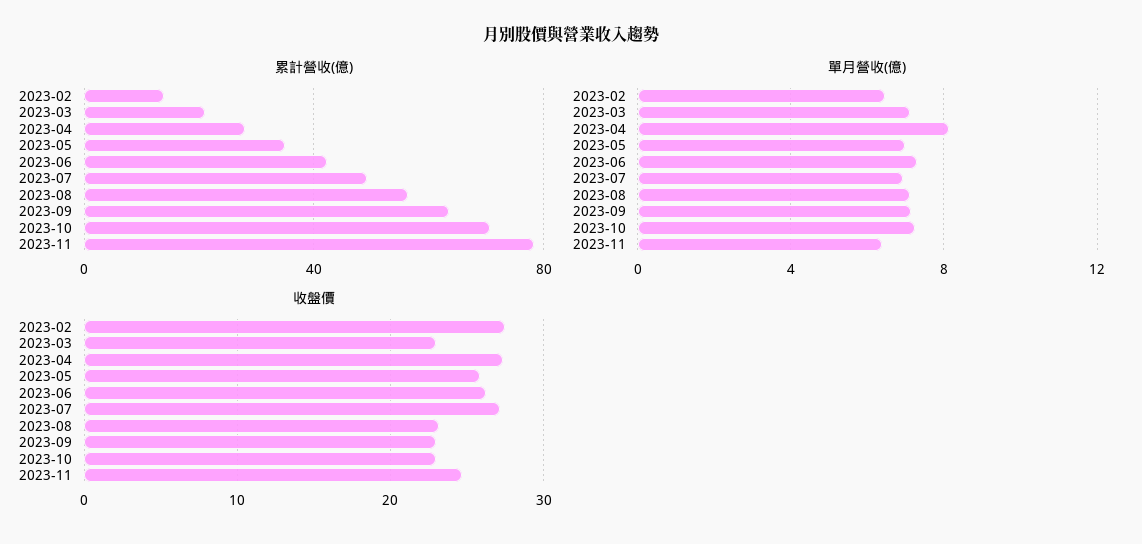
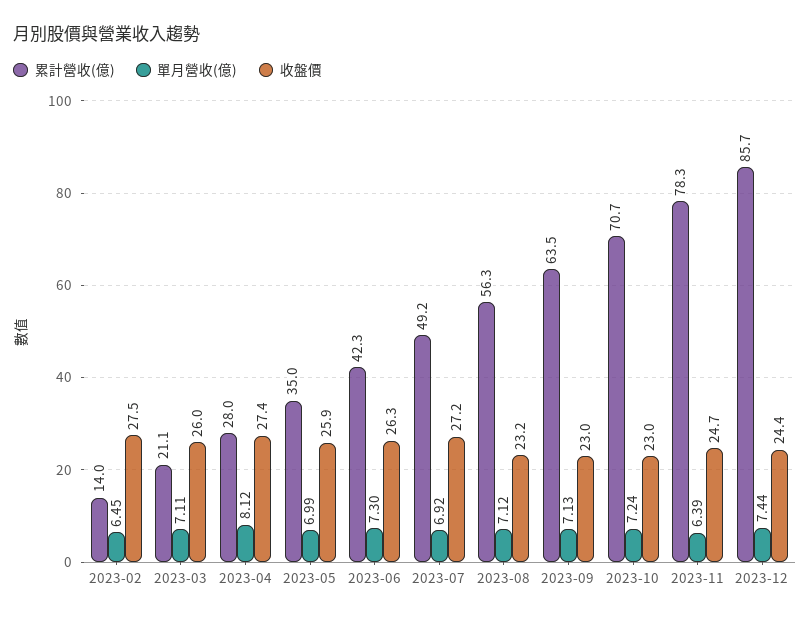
收盤價, 2023-03: 23 -> 26
累計營收(億), 2023-12: none -> 85.7
單月營收(億), 2023-12: none -> 7.44
收盤價, 2023-12: none -> 24.4

